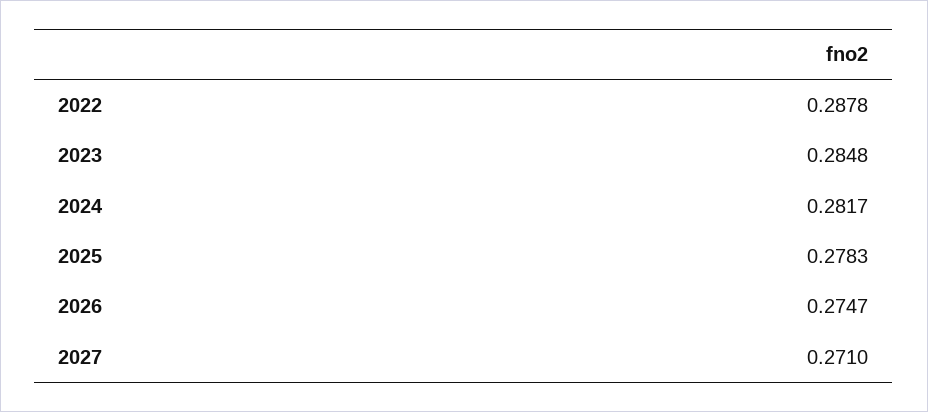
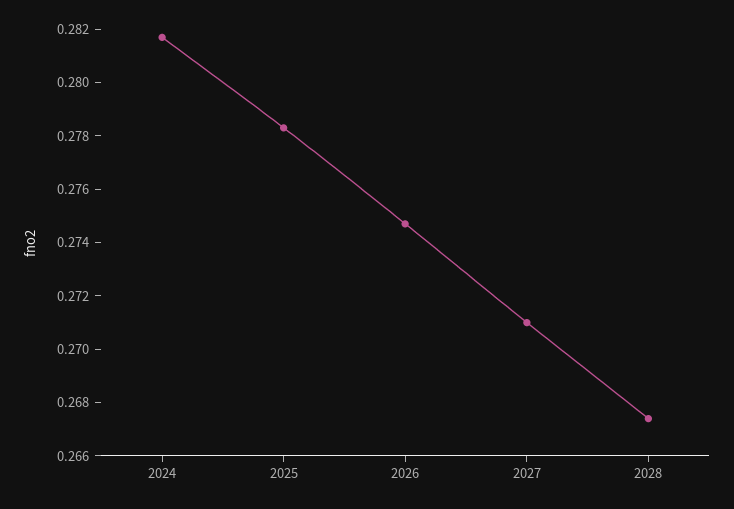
2022: 0.2878 -> none
2023: 0.2848 -> none
2028: none -> 0.2675

